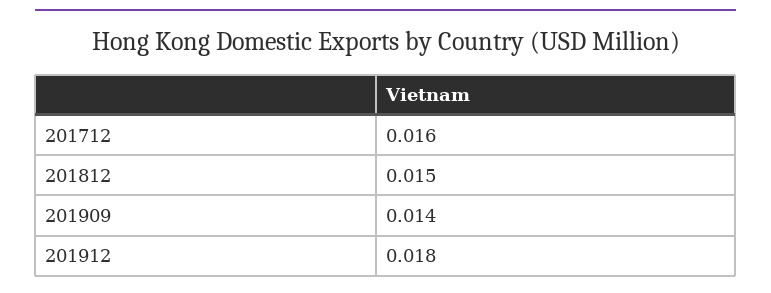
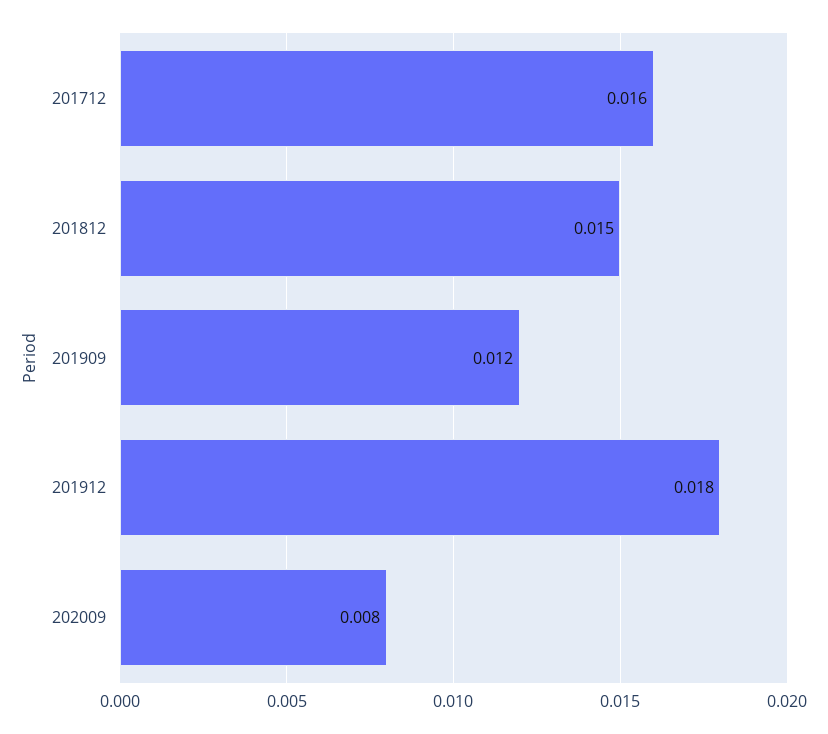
201909: 0.014 -> 0.012
202009: none -> 0.008

